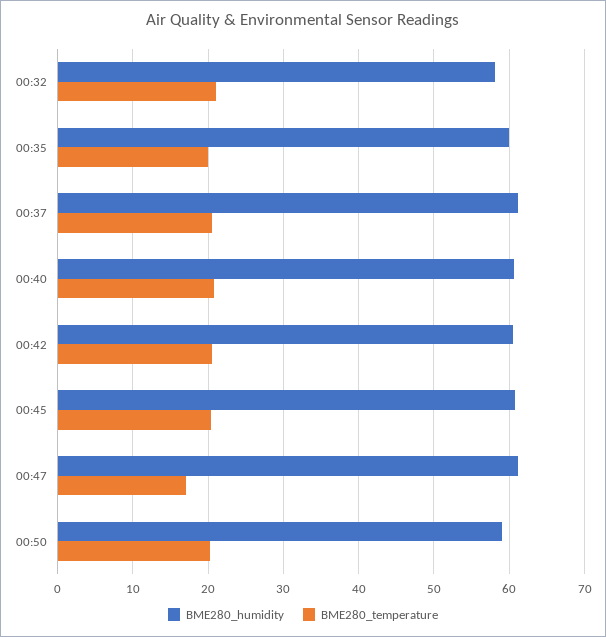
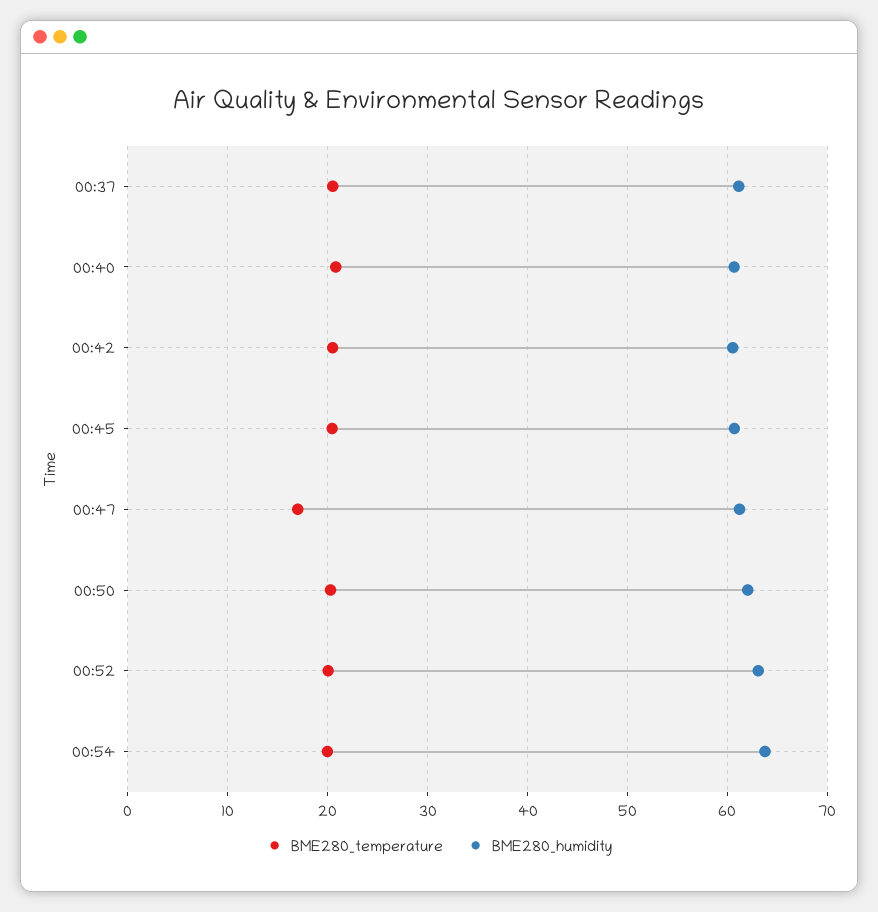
BME280_humidity, 00:32: 58 -> none
BME280_temperature, 00:32: 21 -> none
BME280_humidity, 00:35: 60 -> none
BME280_temperature, 00:35: 20 -> none
BME280_humidity, 00:50: 59 -> 62
BME280_temperature, 00:52: none -> 20
BME280_humidity, 00:52: none -> 63
BME280_temperature, 00:54: none -> 20
BME280_humidity, 00:54: none -> 64

